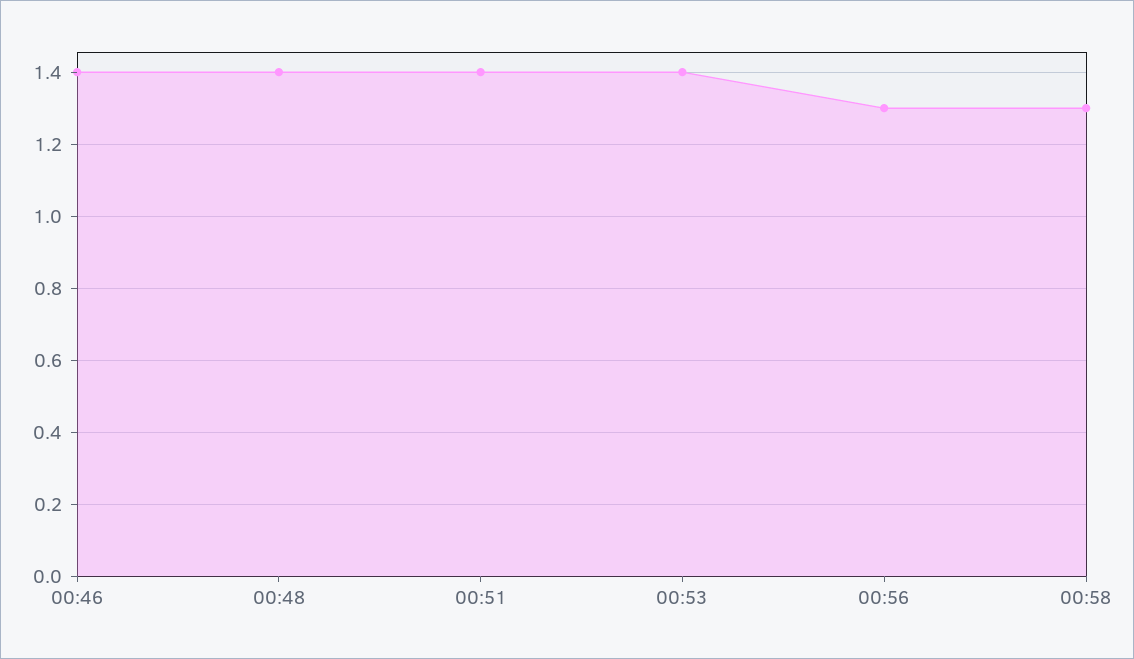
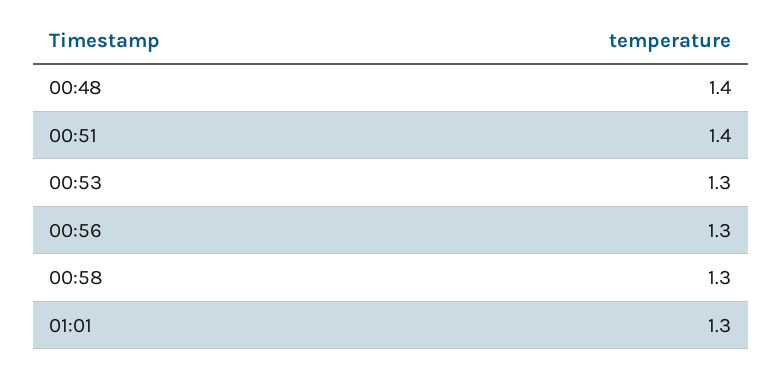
00:46: 1.4 -> none
00:53: 1.4 -> 1.3
01:01: none -> 1.3

